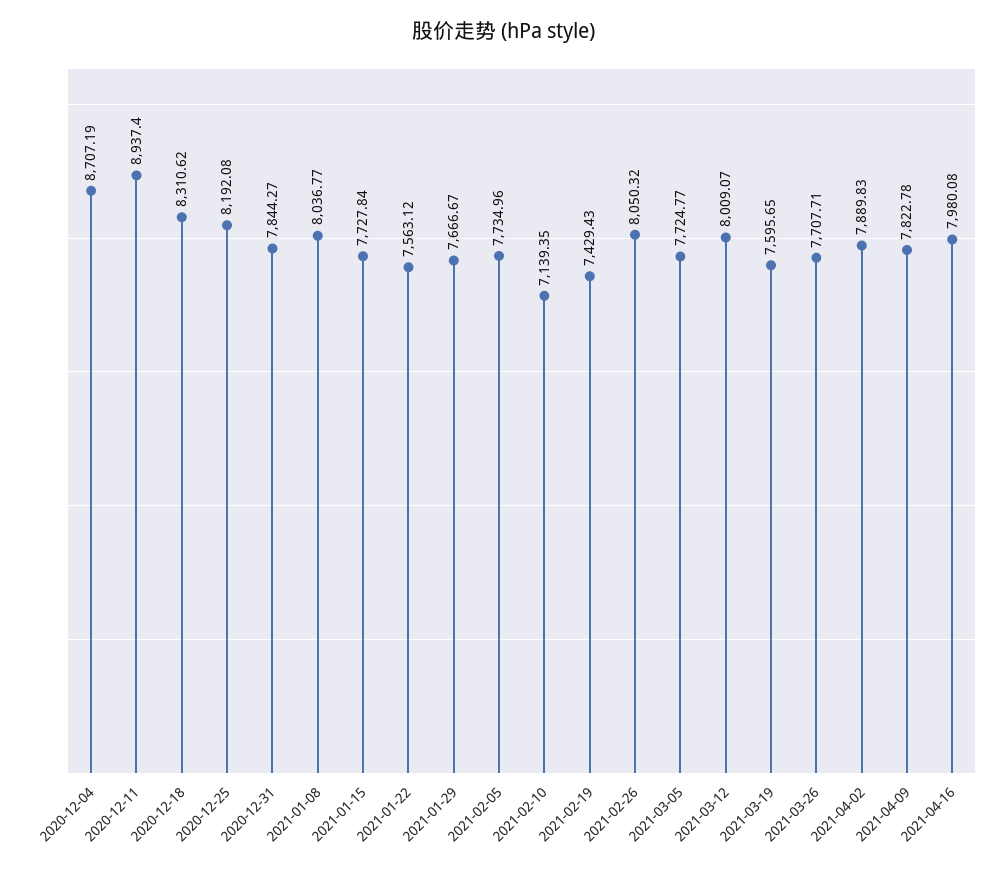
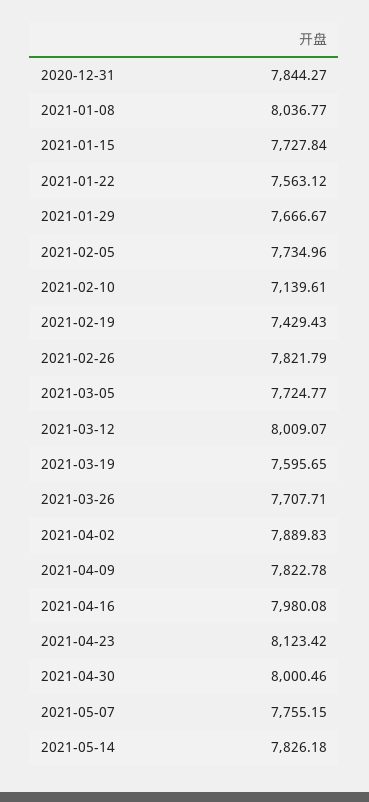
2020-12-04: 8707.19 -> none
2020-12-11: 8937.4 -> none
2020-12-18: 8310.62 -> none
2020-12-25: 8192.08 -> none
2021-02-10: 7139.35 -> 7139.61
2021-02-26: 8050.32 -> 7821.79
2021-04-23: none -> 8123.42
2021-04-30: none -> 8000.46
2021-05-07: none -> 7755.15
2021-05-14: none -> 7826.18

